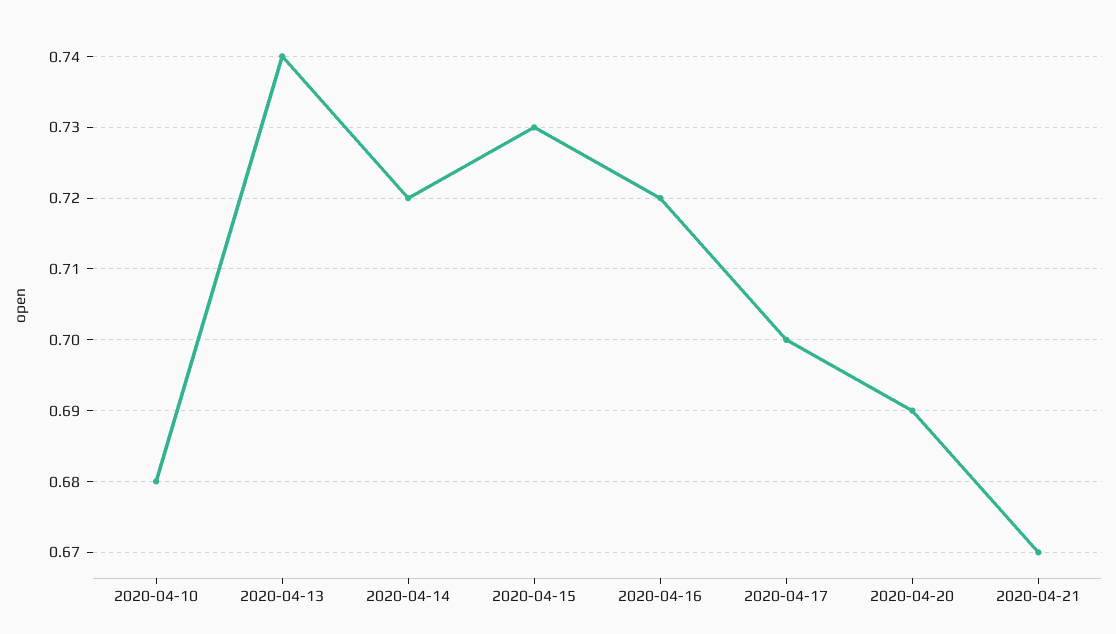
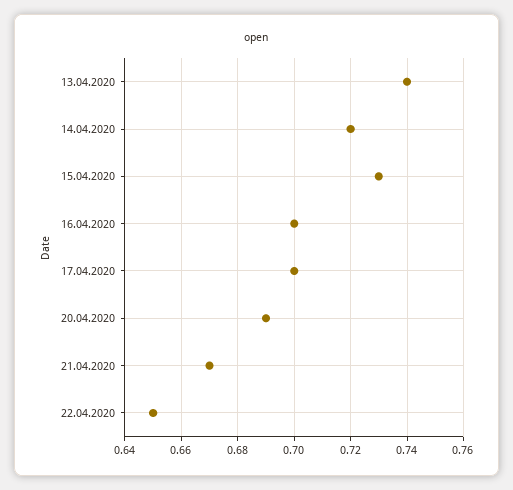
2020-04-10: 0.68 -> none
2020-04-16: 0.72 -> 0.7
22.04.2020: none -> 0.65

